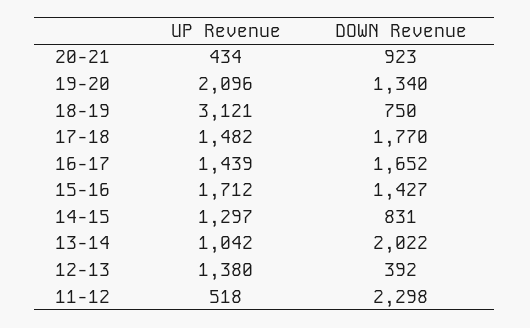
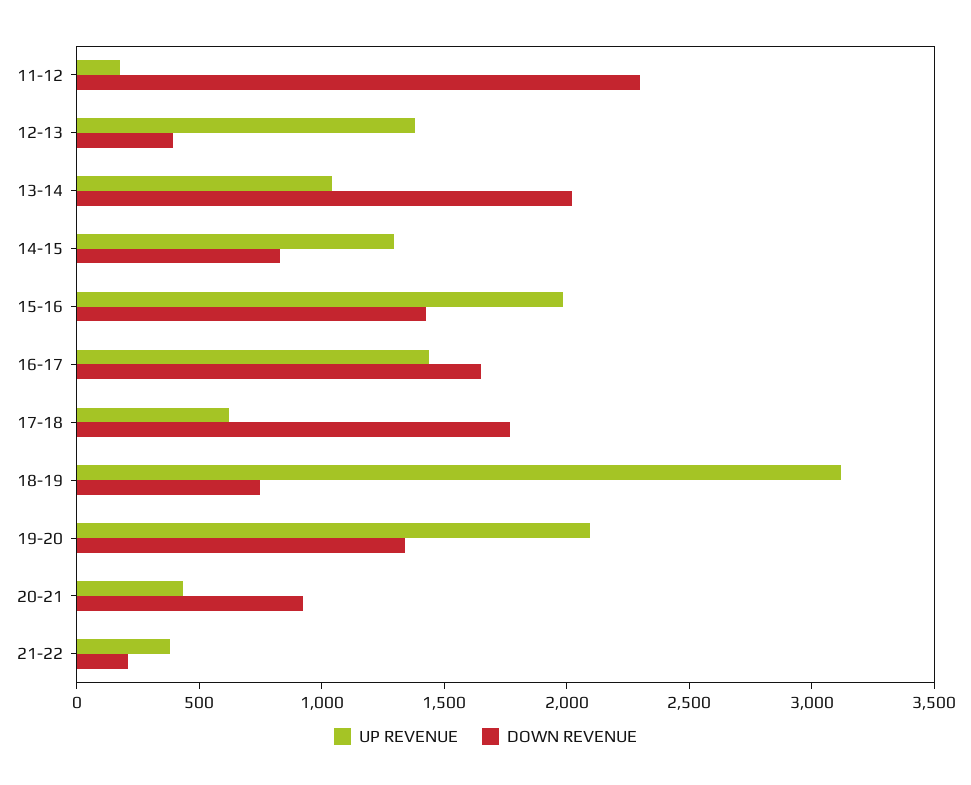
UP Revenue, 17-18: 1482 -> 600
UP Revenue, 15-16: 1712 -> 2000
UP Revenue, 11-12: 518 -> 200
UP Revenue, 21-22: none -> 400
DOWN Revenue, 21-22: none -> 200

